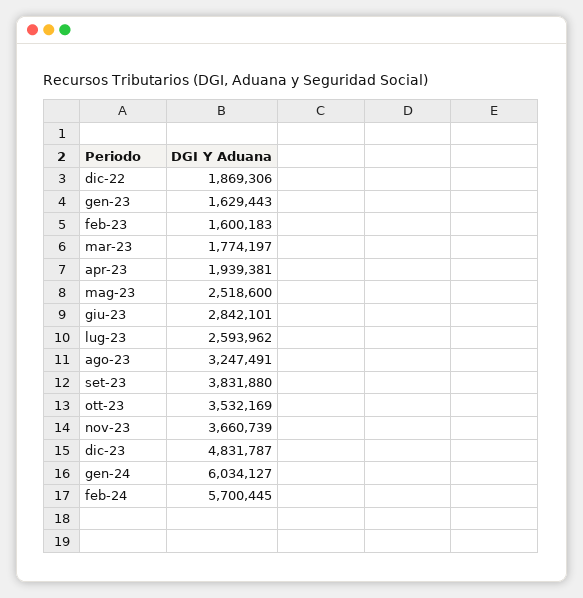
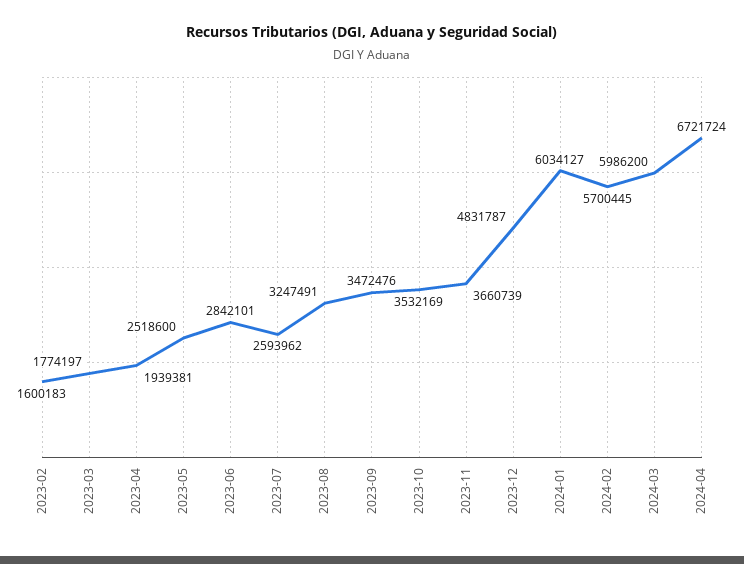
dic-22: 1869306 -> none
gen-23: 1629443 -> none
set-23: 3831880 -> 3472476
2024-03: none -> 5986200
2024-04: none -> 6721724

